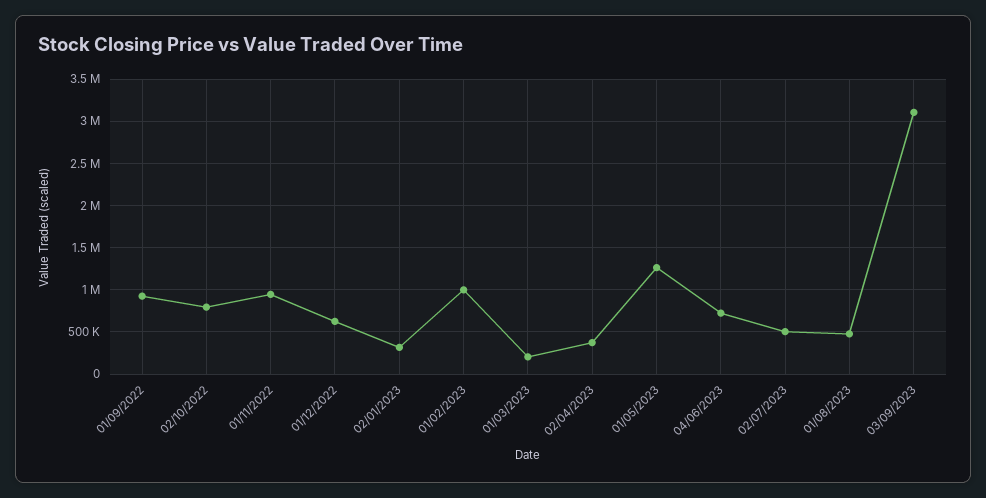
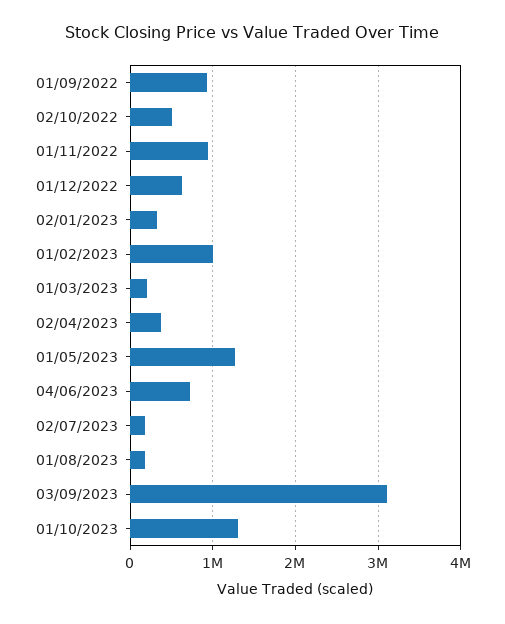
02/10/2022: 800000 -> 500000
02/07/2023: 500000 -> 200000
01/08/2023: 500000 -> 200000
01/10/2023: none -> 1300000

